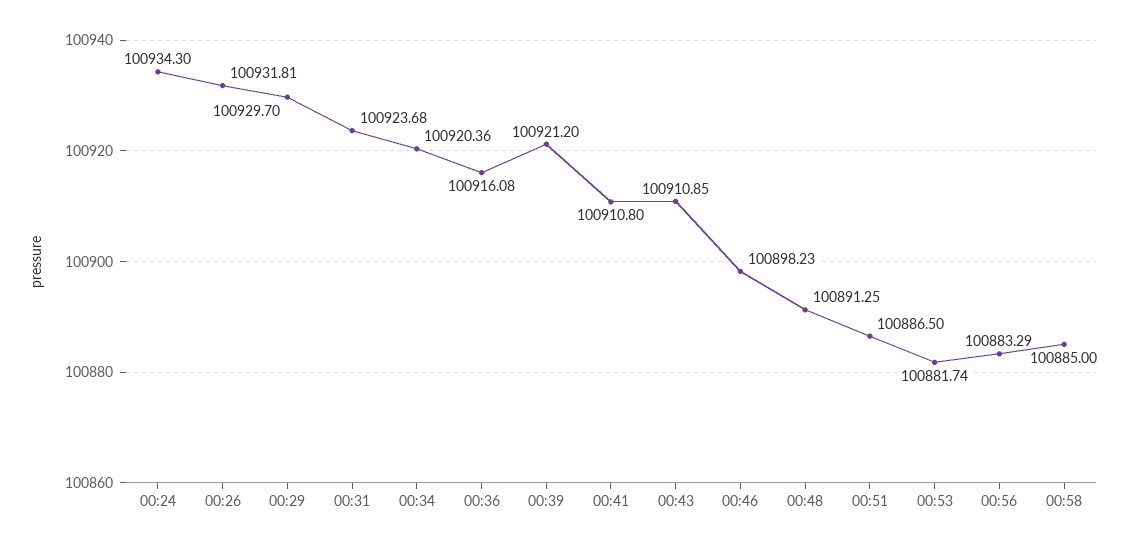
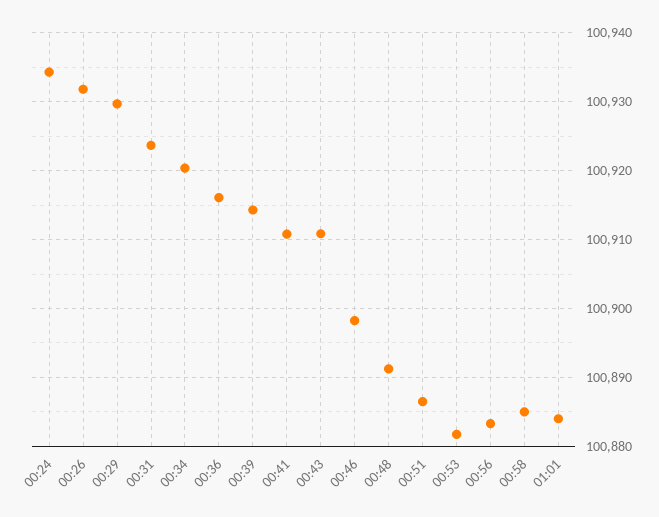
00:39: 100921.2 -> 100914
01:01: none -> 100884

